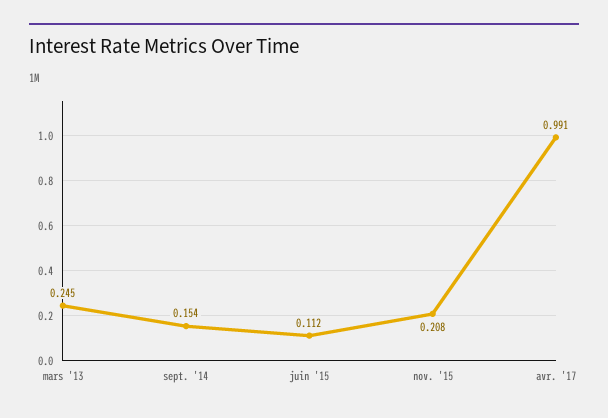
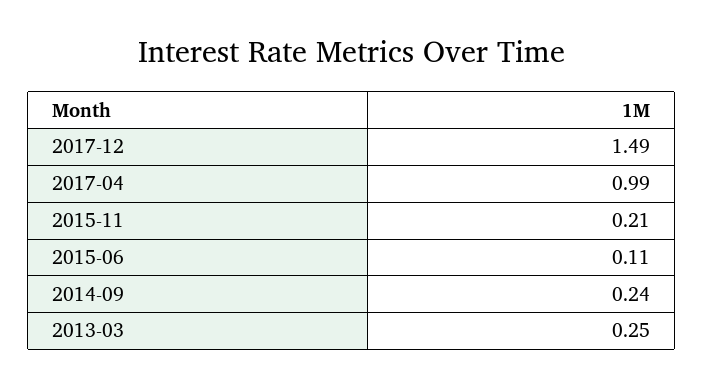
sept. '14: 0.154 -> 0.24
2017-12: none -> 1.49

